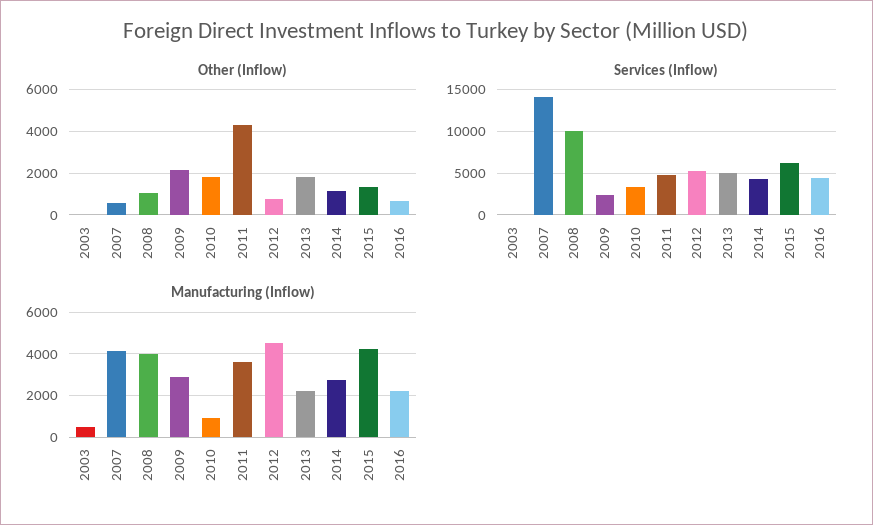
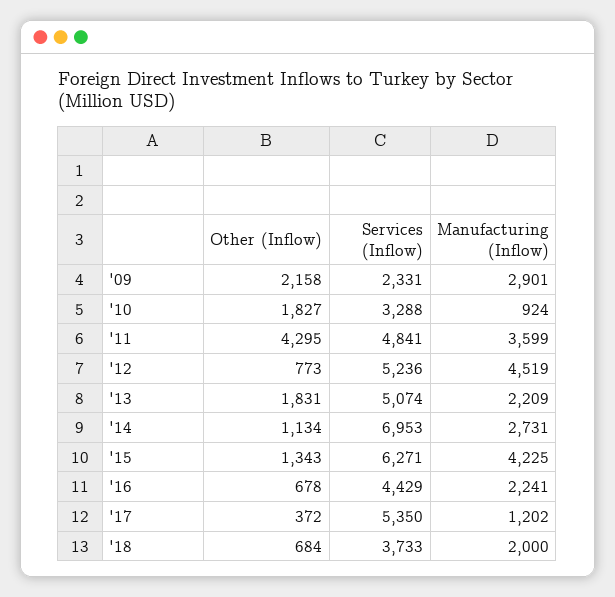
Other (Inflow), 2003: 0 -> none
Other (Inflow), 2007: 500 -> none
Other (Inflow), 2008: 1000 -> none
Services (Inflow), 2003: 0 -> none
Services (Inflow), 2007: 14000 -> none
Services (Inflow), 2008: 10000 -> none
Services (Inflow), 2014: 4000 -> 6953
Manufacturing (Inflow), 2003: 500 -> none
Manufacturing (Inflow), 2007: 4000 -> none
Manufacturing (Inflow), 2008: 4000 -> none
Other (Inflow), '17: none -> 372
Services (Inflow), '17: none -> 5350
Manufacturing (Inflow), '17: none -> 1202
Other (Inflow), '18: none -> 684
Services (Inflow), '18: none -> 3733
Manufacturing (Inflow), '18: none -> 2000

